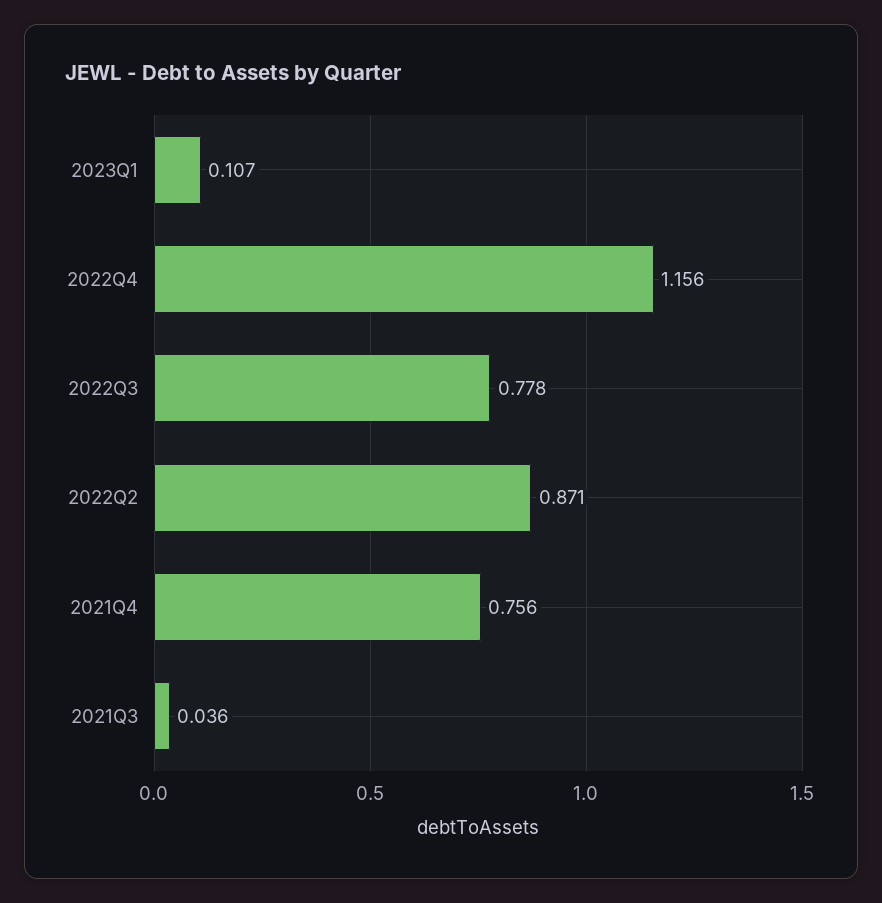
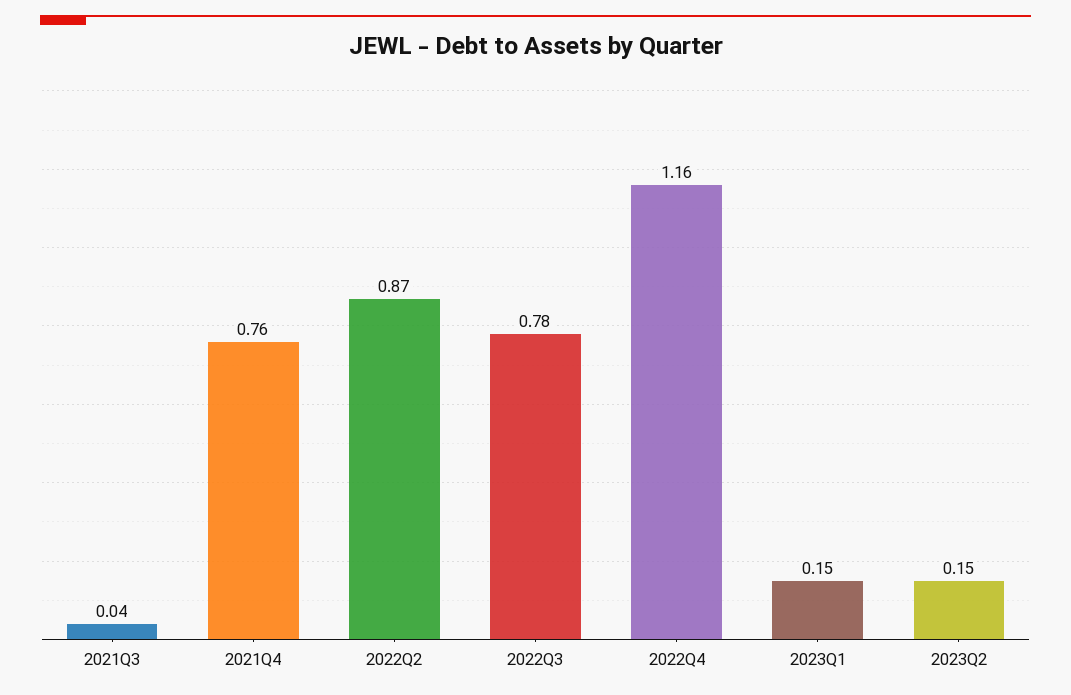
2023Q1: 0.107 -> 0.15
2023Q2: none -> 0.15

